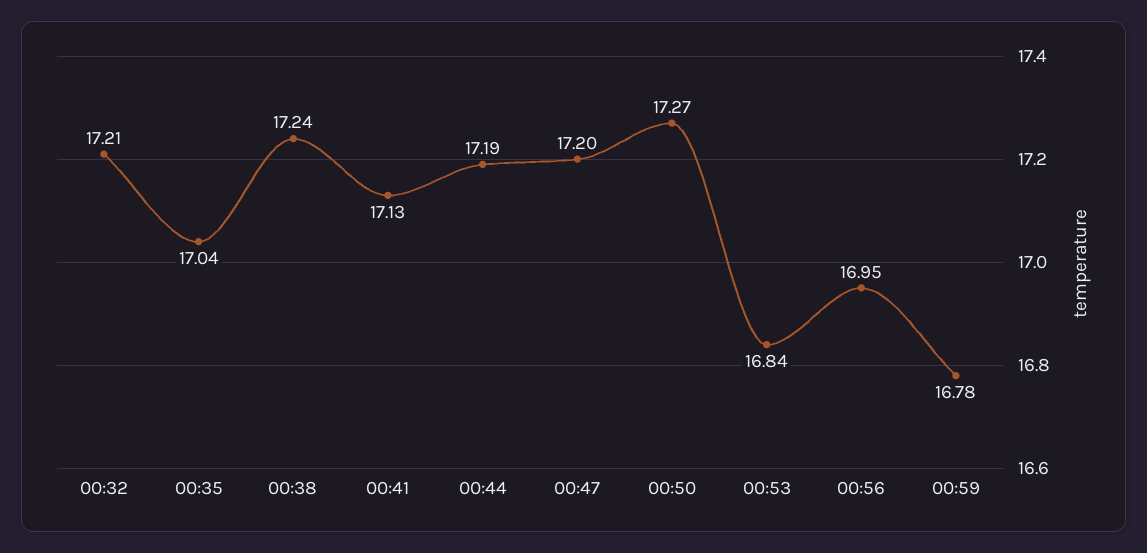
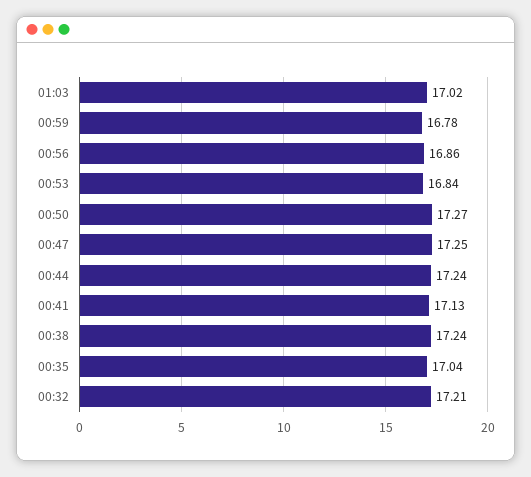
00:44: 17.19 -> 17.24
00:47: 17.2 -> 17.25
00:56: 16.95 -> 16.86
01:03: none -> 17.02

